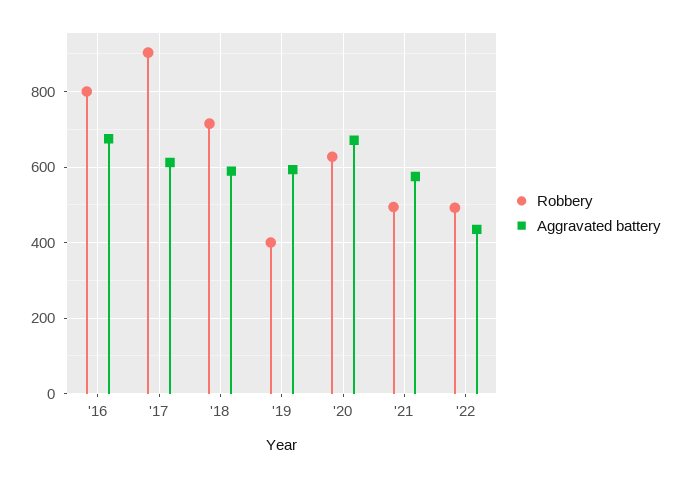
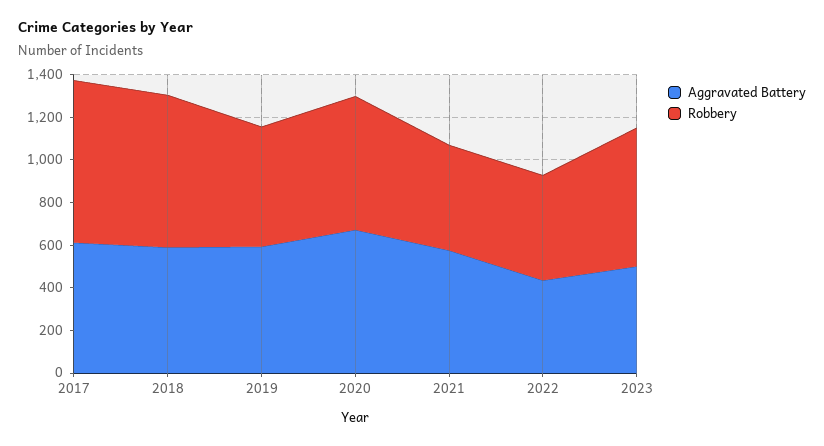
Robbery, '16: 800 -> none
Aggravated battery, '16: 680 -> none
Robbery, '17: 900 -> 750
Robbery, '19: 400 -> 550
Aggravated battery, 2023: none -> 500
Robbery, 2023: none -> 650

